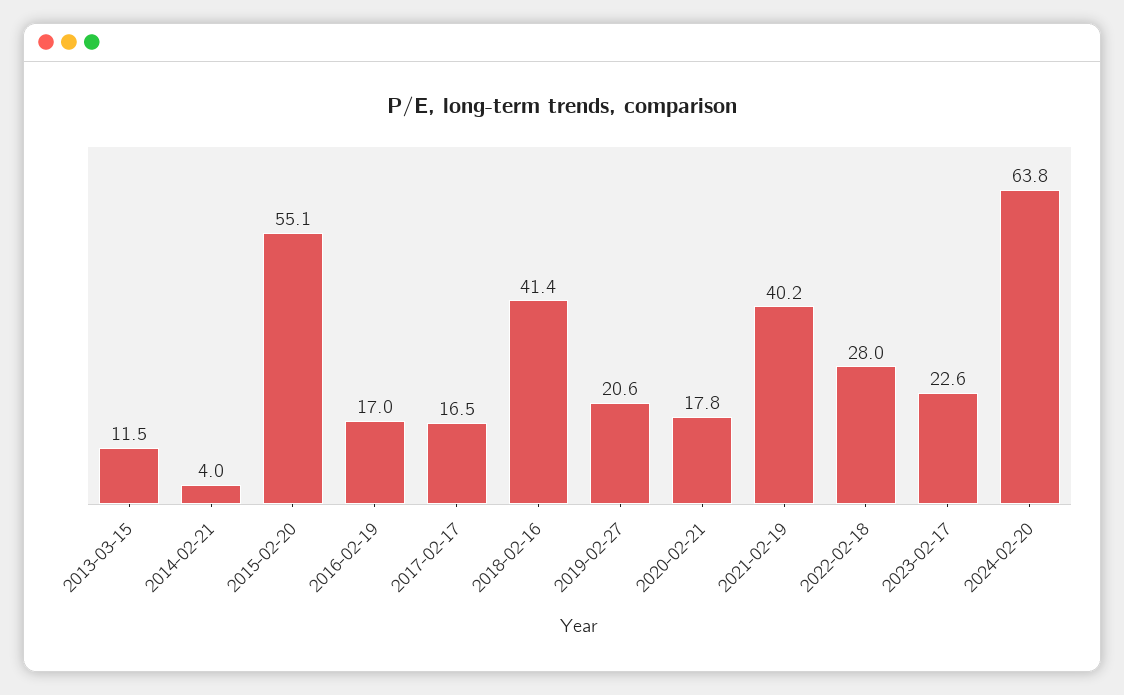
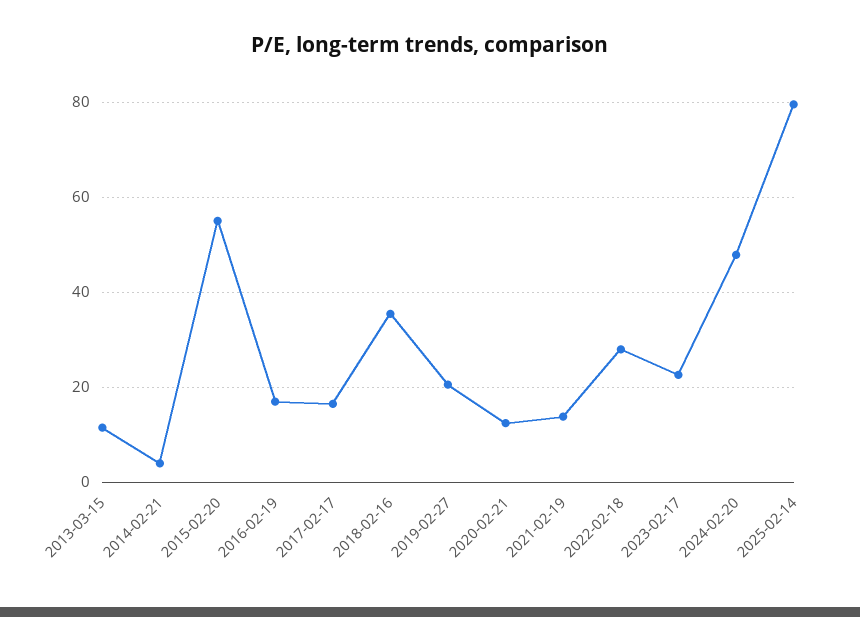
2018-02-16: 41.4 -> 36
2020-02-21: 17.8 -> 12
2021-02-19: 40.2 -> 14
2024-02-20: 63.8 -> 48
2025-02-14: none -> 80

